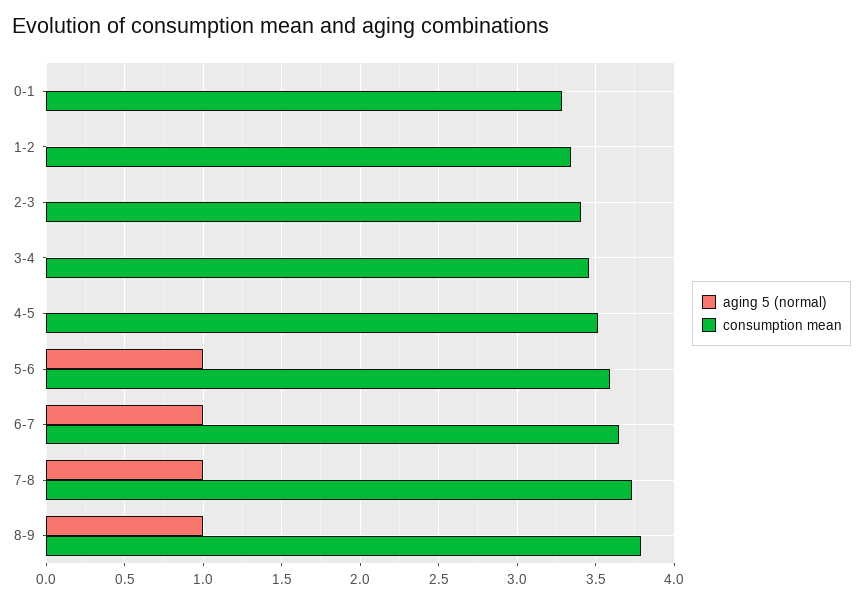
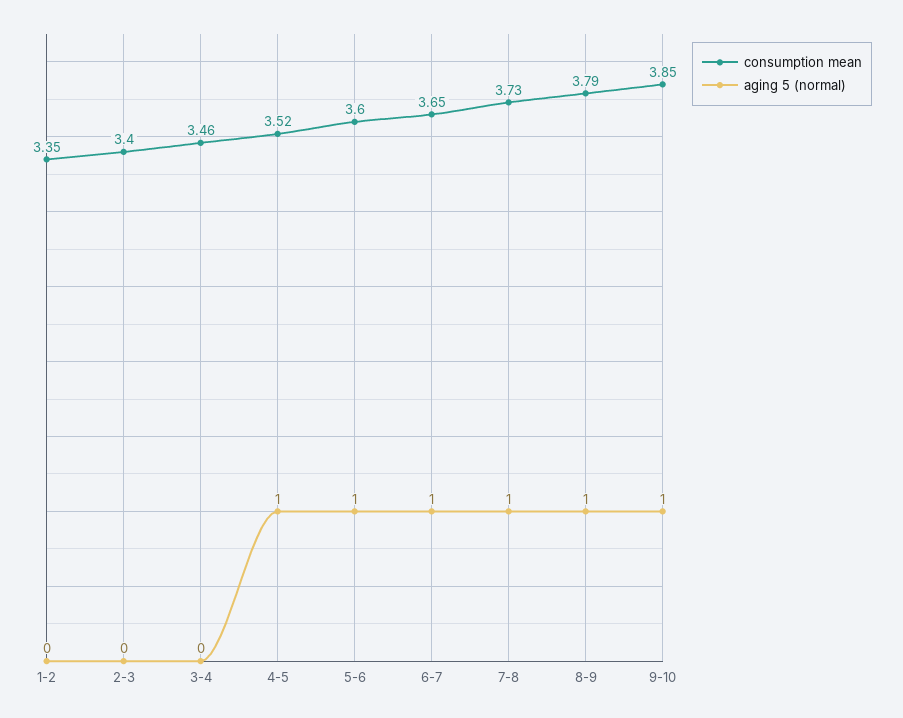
aging 5 (normal), 0-1: 0 -> none
consumption mean, 0-1: 3.3 -> none
aging 5 (normal), 4-5: 0 -> 1
consumption mean, 9-10: none -> 3.85
aging 5 (normal), 9-10: none -> 1

